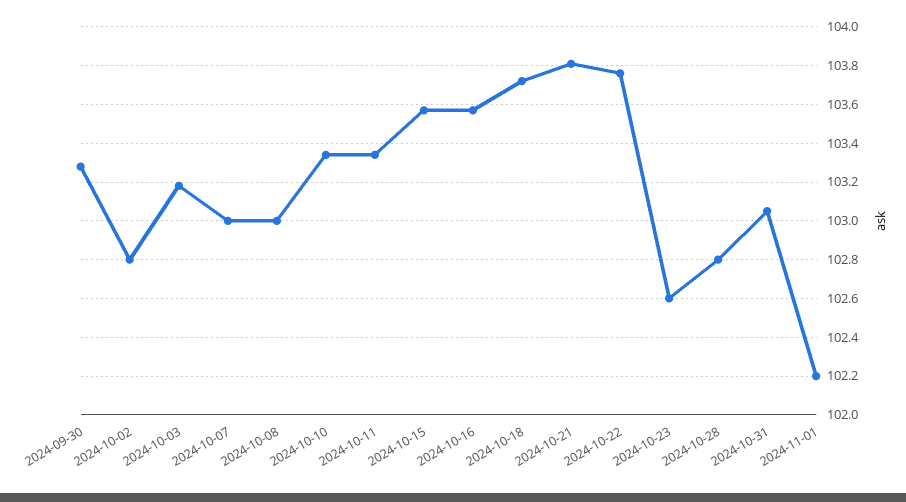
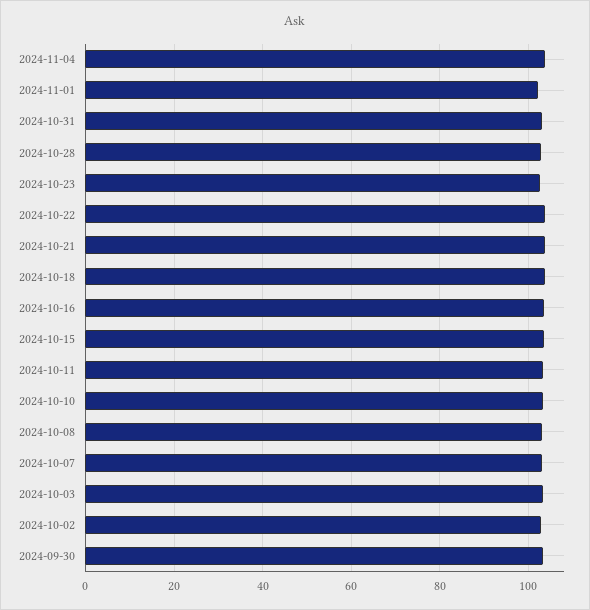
2024-11-04: none -> 104

